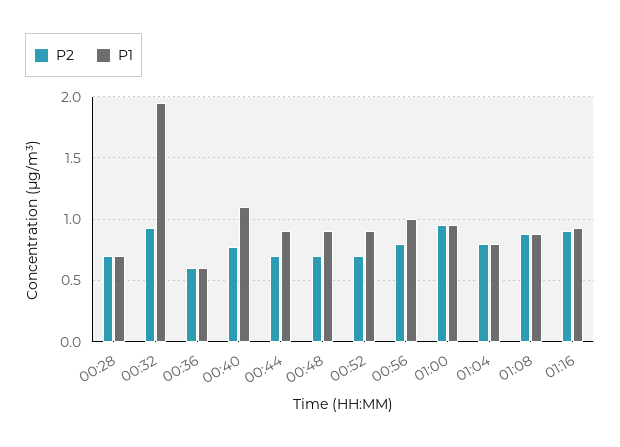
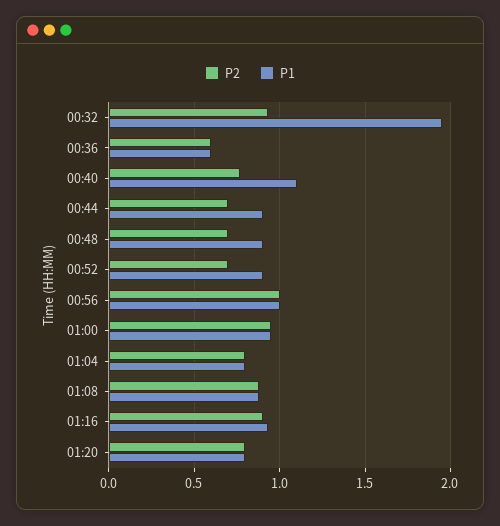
P2, 00:28: 0.7 -> none
P1, 00:28: 0.7 -> none
P2, 00:56: 0.8 -> 1
P2, 01:20: none -> 0.8
P1, 01:20: none -> 0.8

